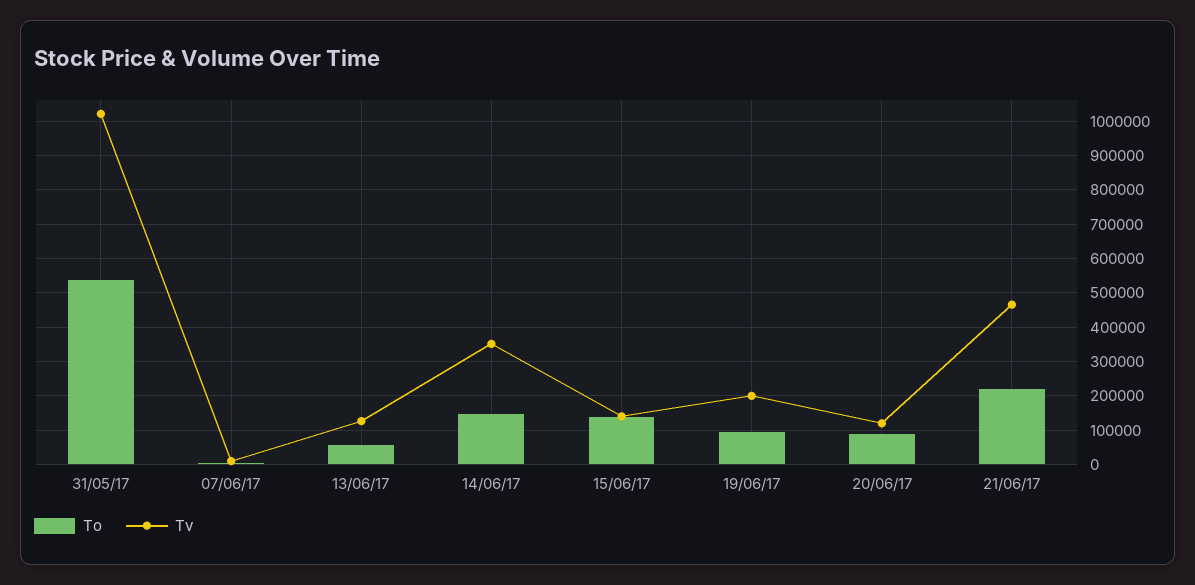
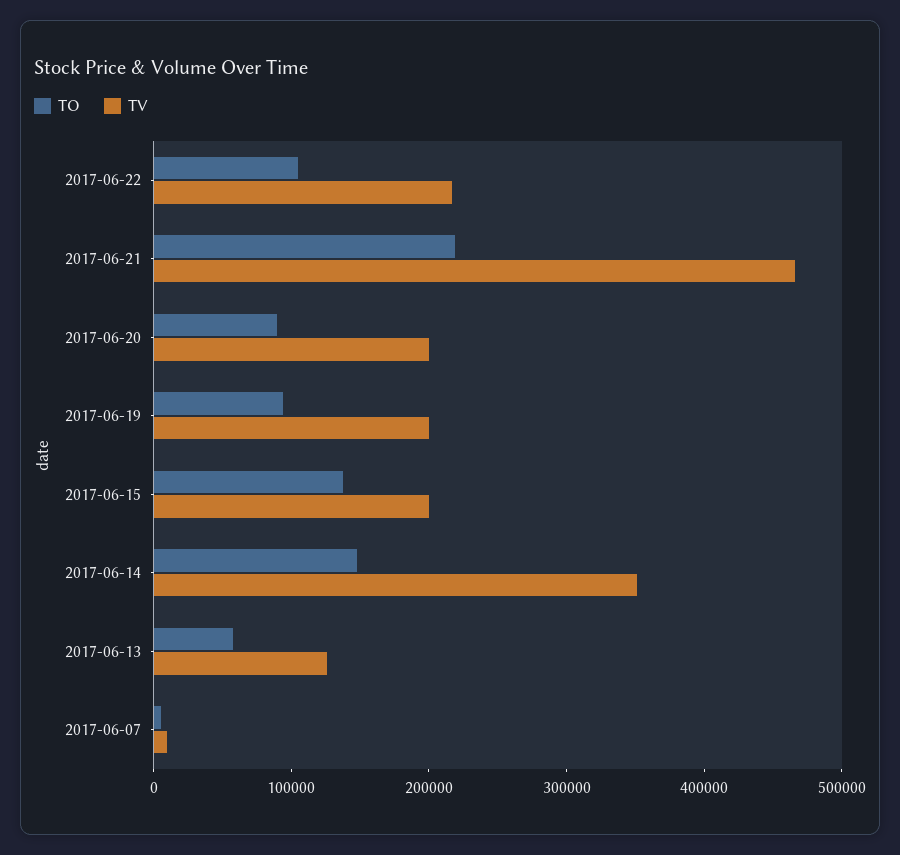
To, 31/05/17: 540000 -> none
Tv, 31/05/17: 1020000 -> none
Tv, 15/06/17: 140000 -> 200000
Tv, 20/06/17: 120000 -> 200000
To, 2017-06-22: none -> 100000
Tv, 2017-06-22: none -> 220000

